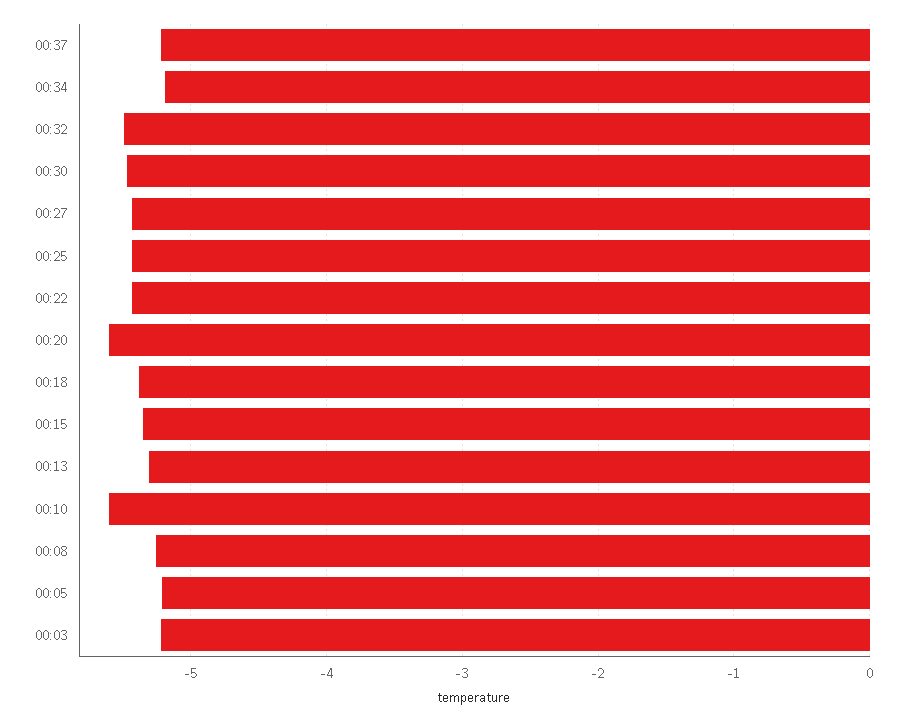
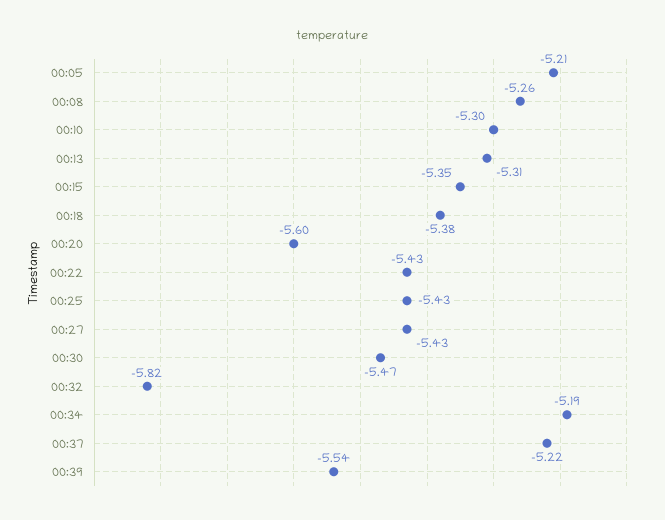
00:32: -5.5 -> -5.82
00:10: -5.6 -> -5.3
00:03: -5.2 -> none
00:39: none -> -5.54

